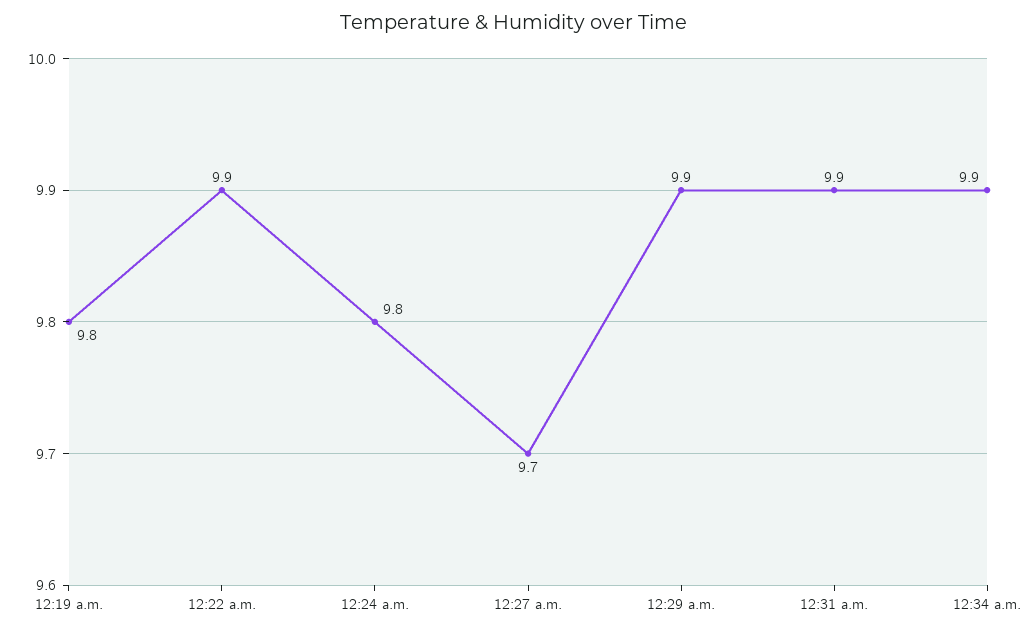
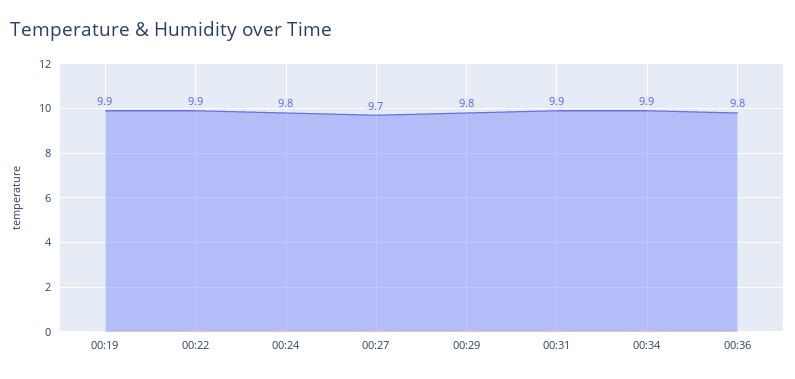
12:19 a.m.: 9.8 -> 9.9
12:29 a.m.: 9.9 -> 9.8
00:36: none -> 9.8

